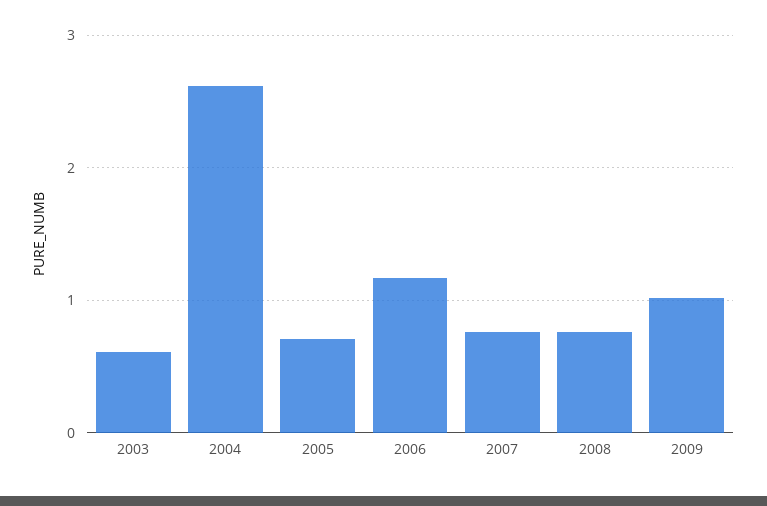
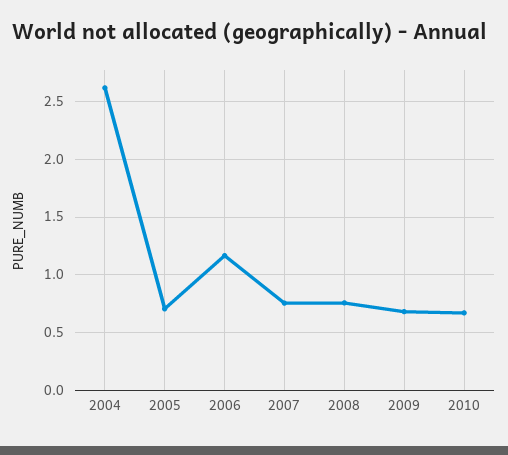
2003: 0.6 -> none
2009: 1 -> 0.7
2010: none -> 0.7

